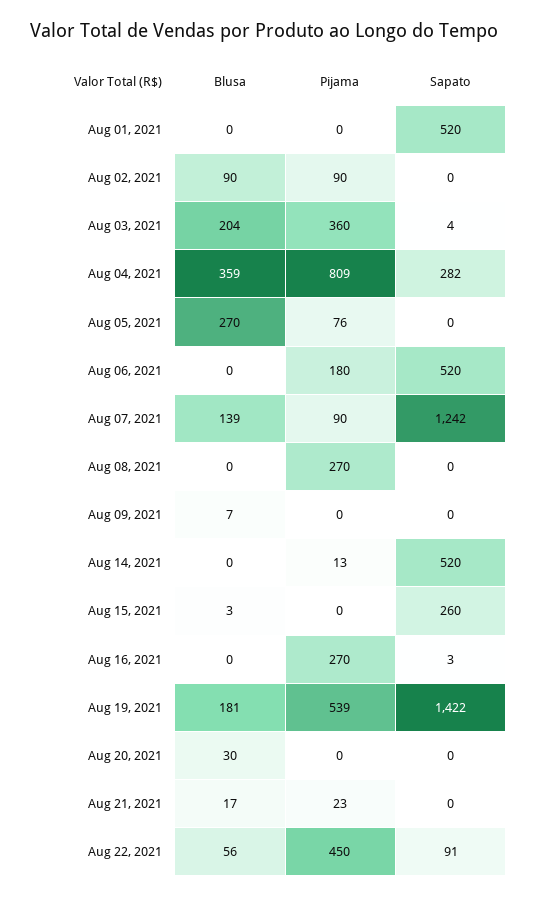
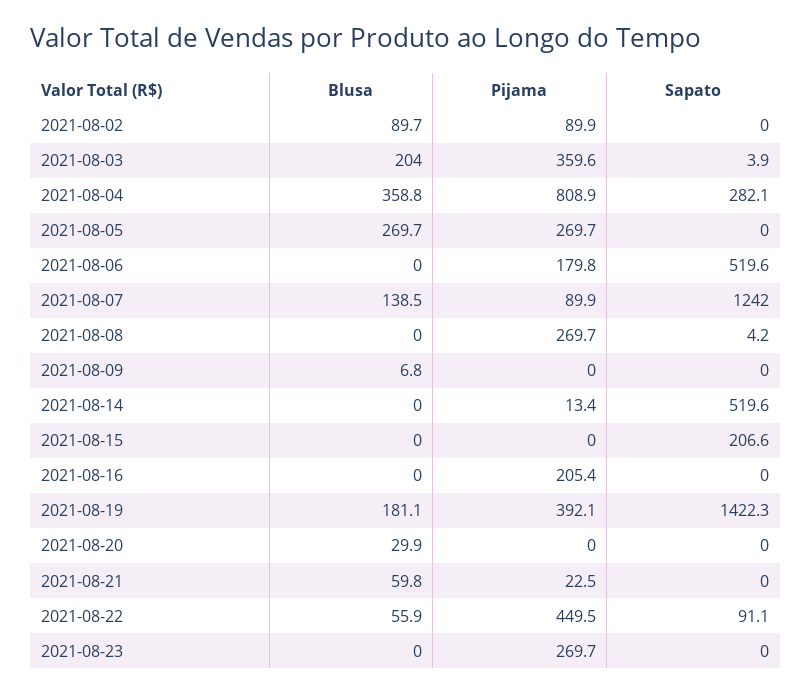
Blusa, Aug 01, 2021: 0 -> none
Pijama, Aug 01, 2021: 0 -> none
Sapato, Aug 01, 2021: 520 -> none
Pijama, Aug 05, 2021: 76 -> 269.7
Sapato, Aug 08, 2021: 0 -> 4.2
Blusa, Aug 15, 2021: 3 -> 0
Sapato, Aug 15, 2021: 260 -> 206.6
Pijama, Aug 16, 2021: 270 -> 205.4
Sapato, Aug 16, 2021: 3 -> 0
Pijama, Aug 19, 2021: 539 -> 392.1
Blusa, Aug 21, 2021: 17 -> 59.8
Blusa, 2021-08-23: none -> 0
Pijama, 2021-08-23: none -> 269.7
Sapato, 2021-08-23: none -> 0

